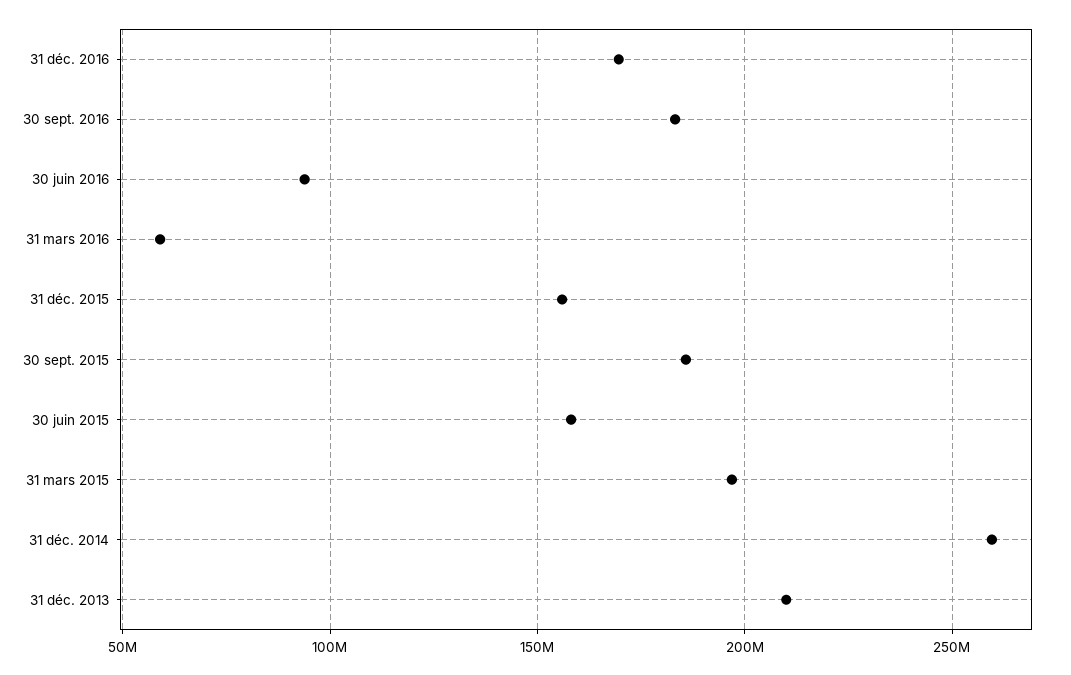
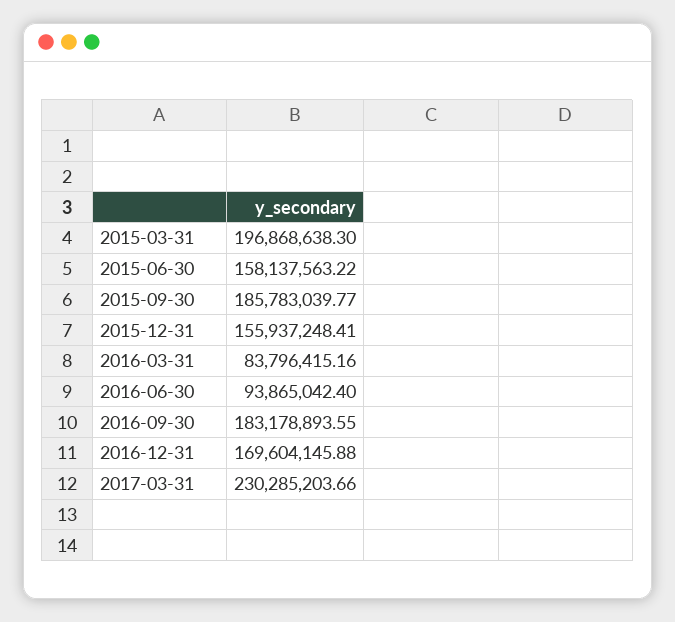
31 mars 2016: 60000000 -> 83796415.16
31 déc. 2014: 260000000 -> none
31 déc. 2013: 210000000 -> none
2017-03-31: none -> 230285203.66

